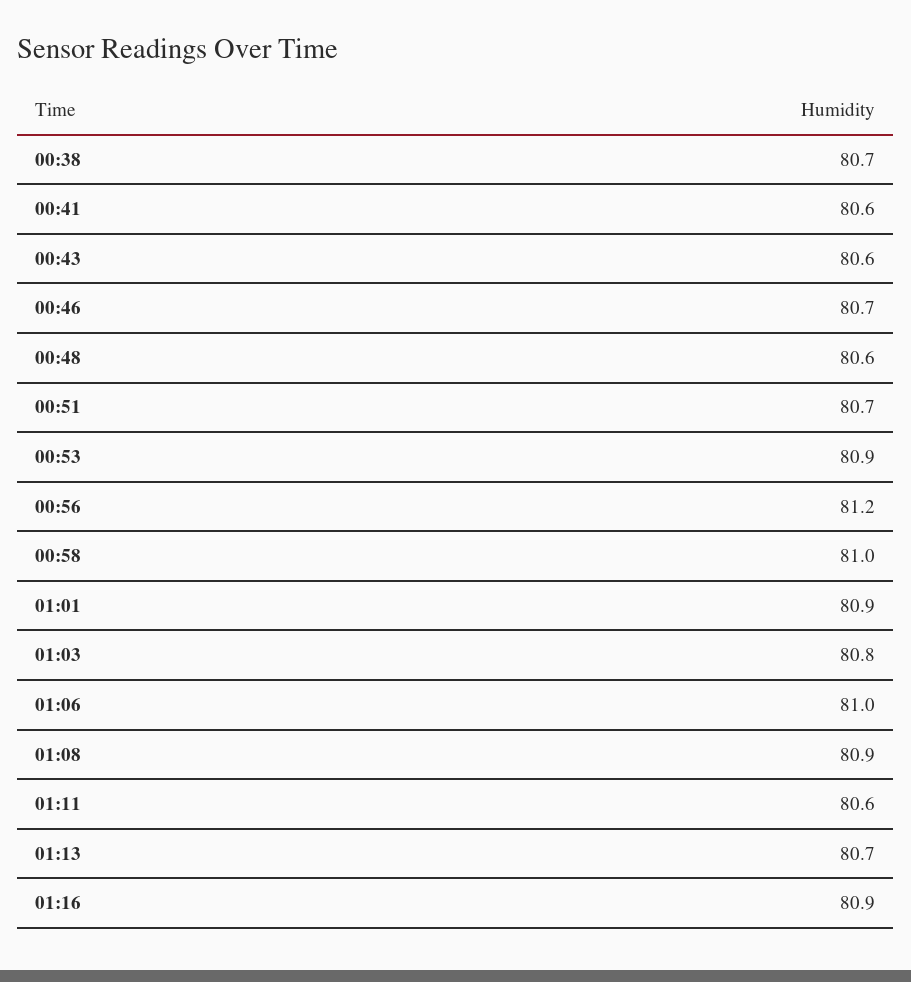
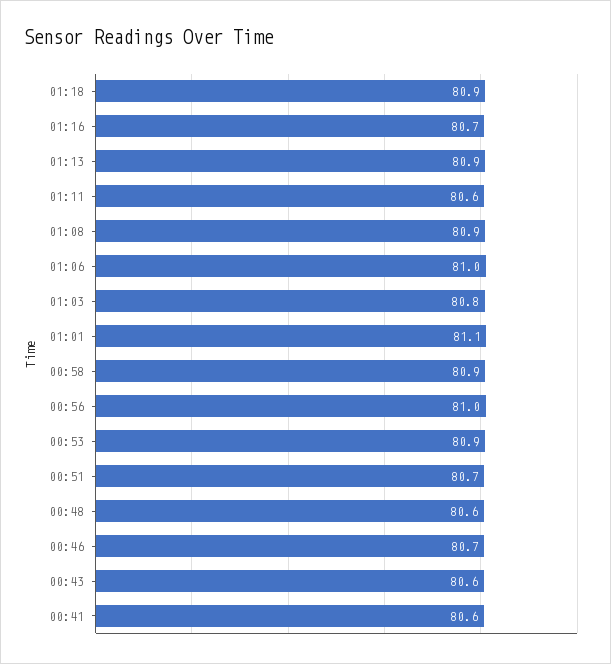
00:38: 80.7 -> none
00:56: 81.2 -> 81
00:58: 81 -> 80.9
01:01: 80.9 -> 81.1
01:13: 80.7 -> 80.9
01:16: 80.9 -> 80.7
01:18: none -> 80.9

